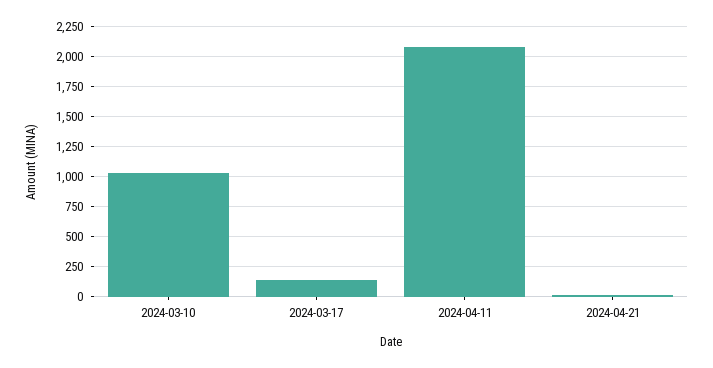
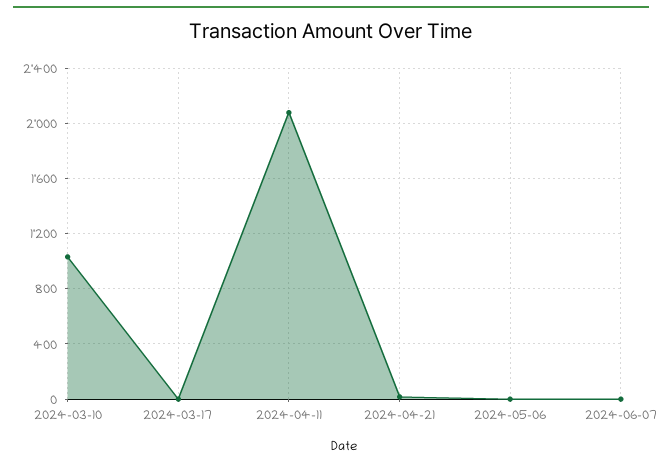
2024-03-17: 150 -> 0
2024-05-06: none -> 0
2024-06-07: none -> 0

